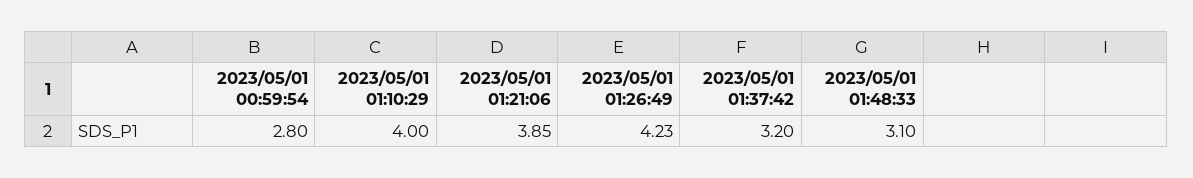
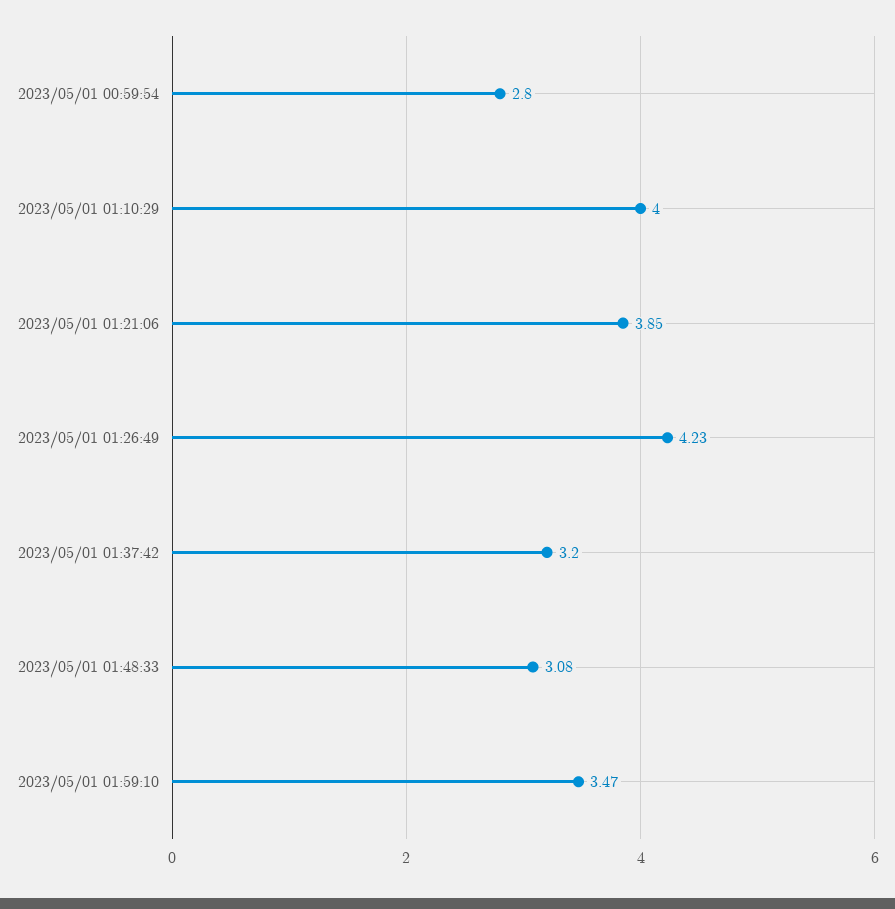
2023/05/01 01:48:33: 3.1 -> 3.08
2023/05/01 01:59:10: none -> 3.47

